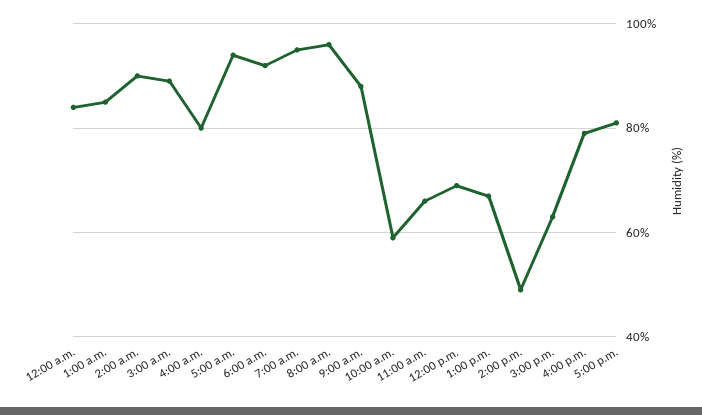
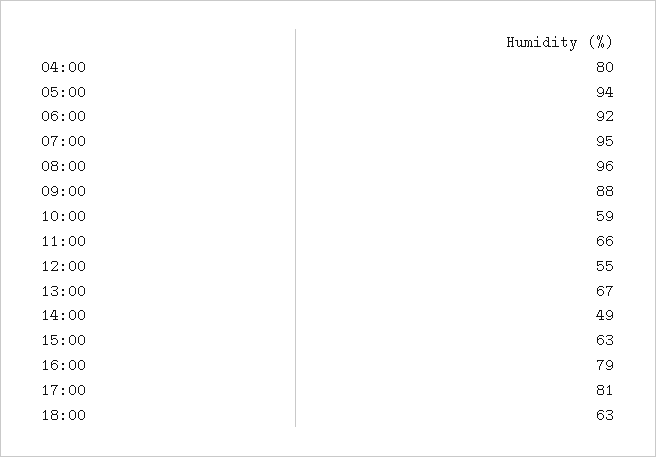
12:00 a.m.: 85 -> none
1:00 a.m.: 85 -> none
2:00 a.m.: 90 -> none
3:00 a.m.: 90 -> none
12:00 p.m.: 70 -> 55
18:00: none -> 63

